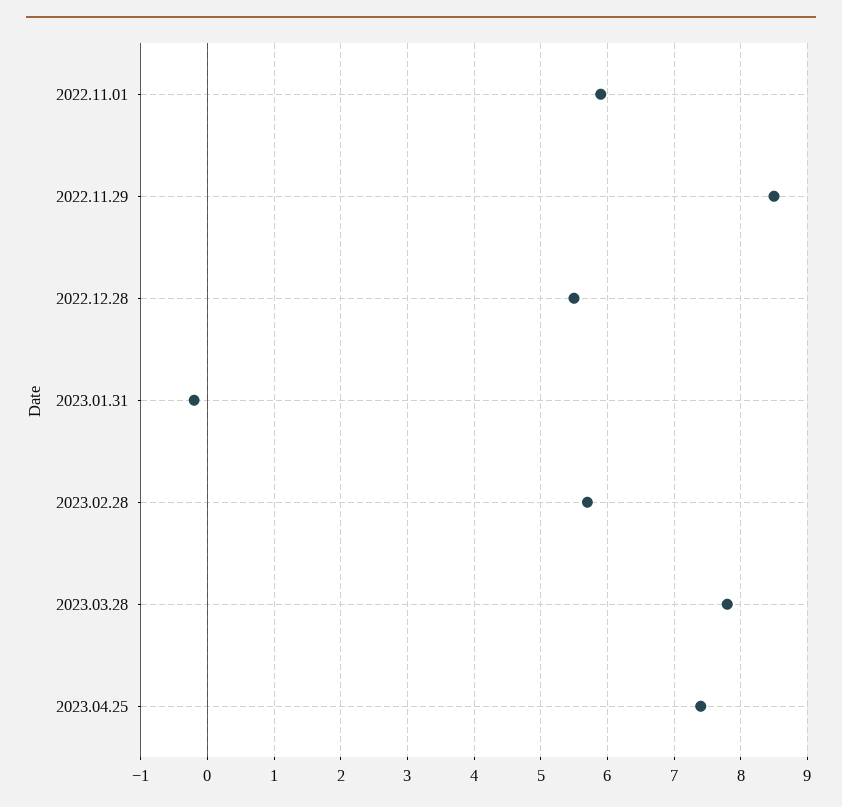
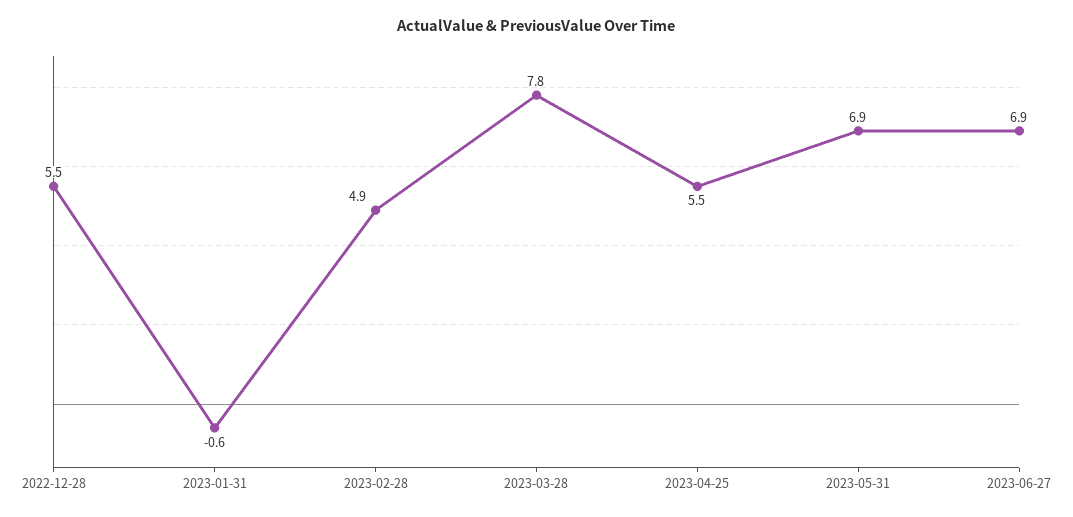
2022.11.01: 5.9 -> none
2022.11.29: 8.5 -> none
2023.01.31: -0.2 -> -0.6
2023.02.28: 5.7 -> 4.9
2023.04.25: 7.4 -> 5.5
2023-05-31: none -> 6.9
2023-06-27: none -> 6.9

